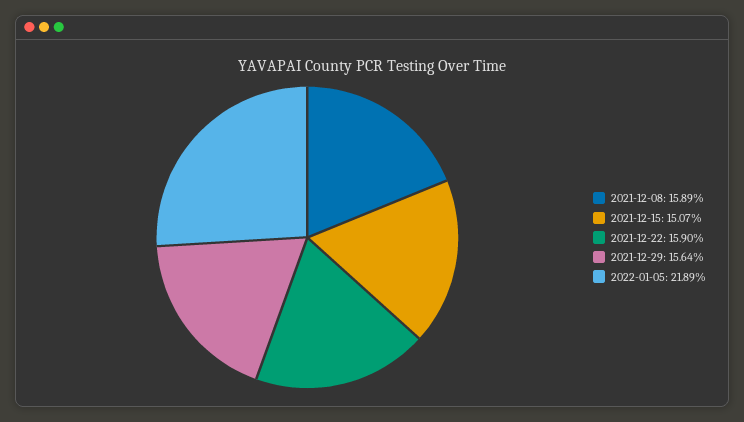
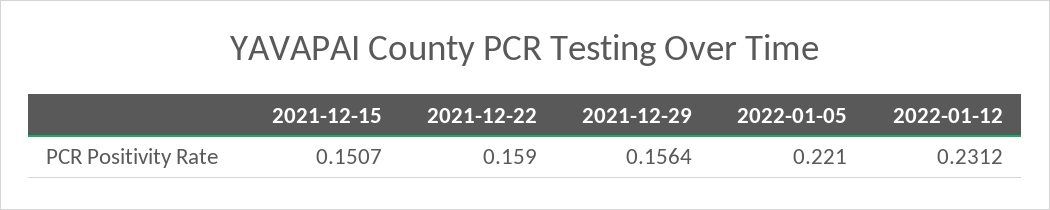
2021-12-08: 0.1589 -> none
2022-01-05: 0.2189 -> 0.221
2022-01-12: none -> 0.2312

